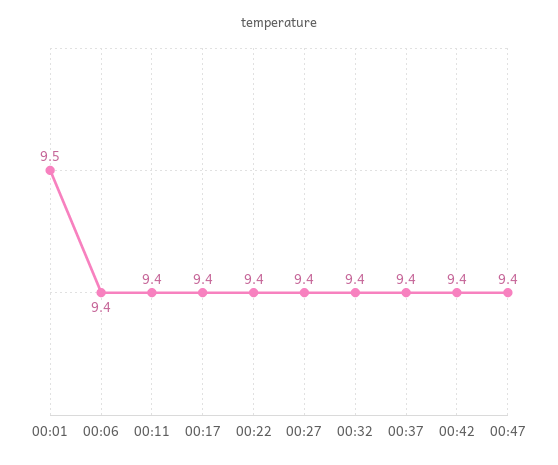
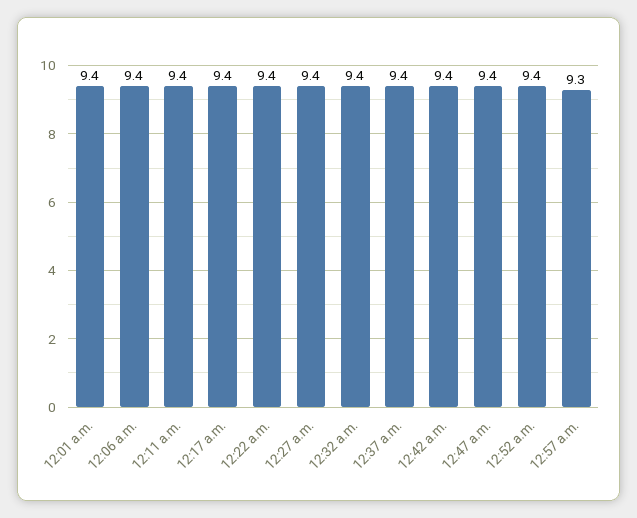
00:01: 9.5 -> 9.4
12:52 a.m.: none -> 9.4
12:57 a.m.: none -> 9.3

